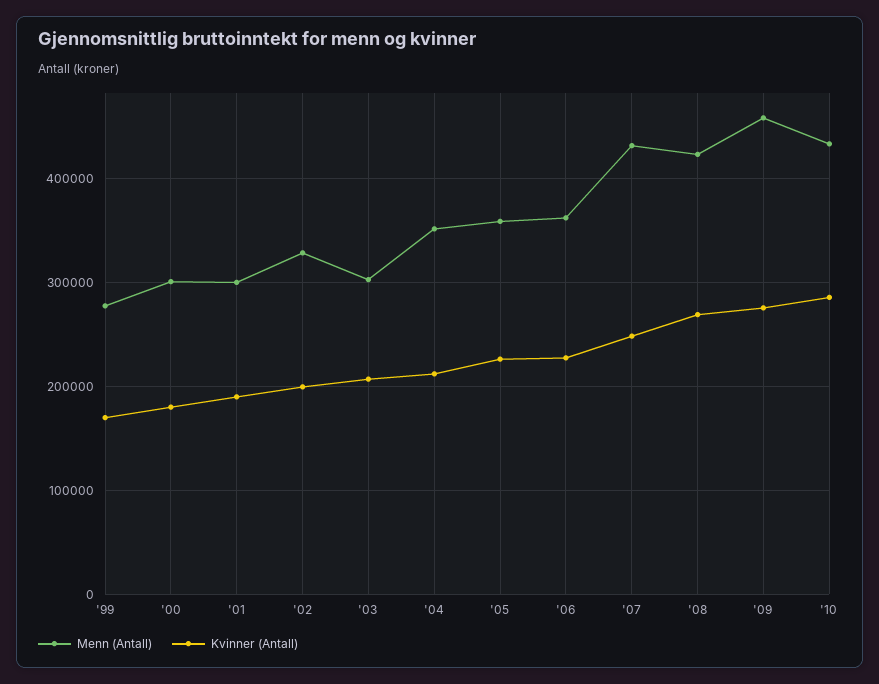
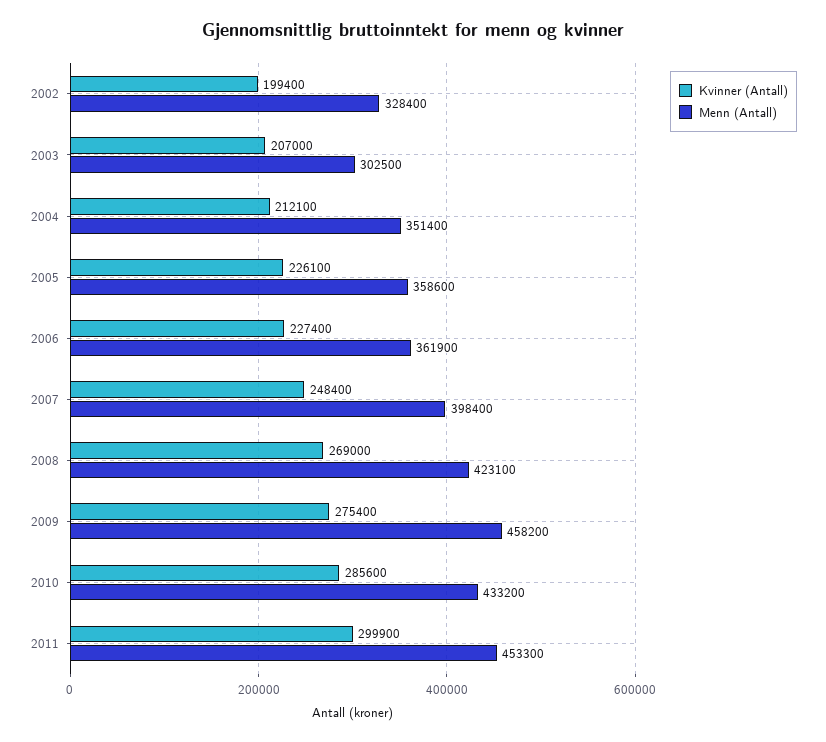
Menn (Antall), '99: 280000 -> none
Kvinner (Antall), '99: 170000 -> none
Menn (Antall), '00: 300000 -> none
Kvinner (Antall), '00: 180000 -> none
Menn (Antall), '01: 300000 -> none
Kvinner (Antall), '01: 190000 -> none
Menn (Antall), '07: 430000 -> 398400
Kvinner (Antall), 2011: none -> 299900
Menn (Antall), 2011: none -> 453300

